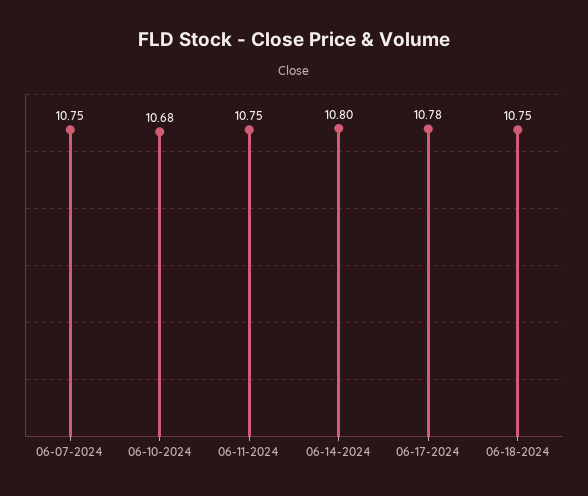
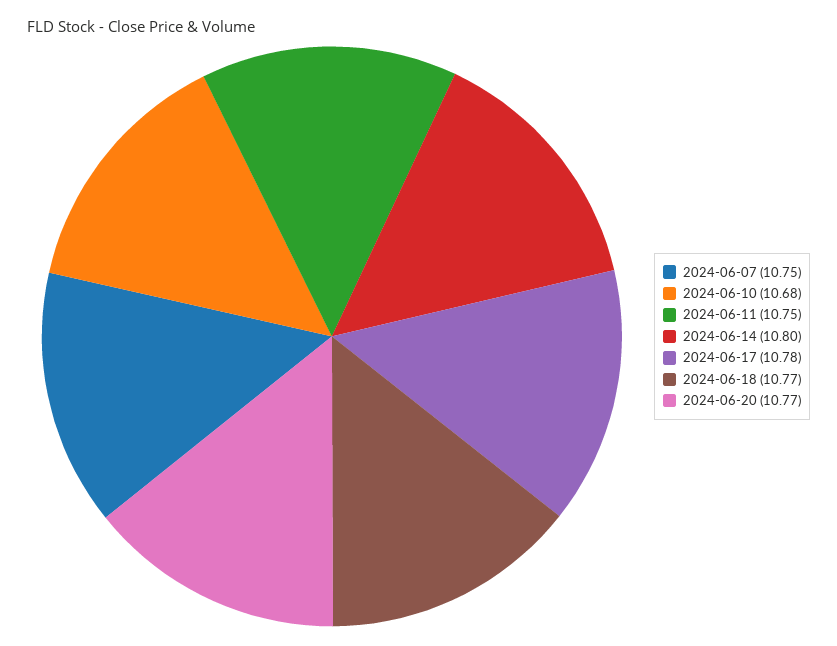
06-18-2024: 10.75 -> 10.77
2024-06-20: none -> 10.77

